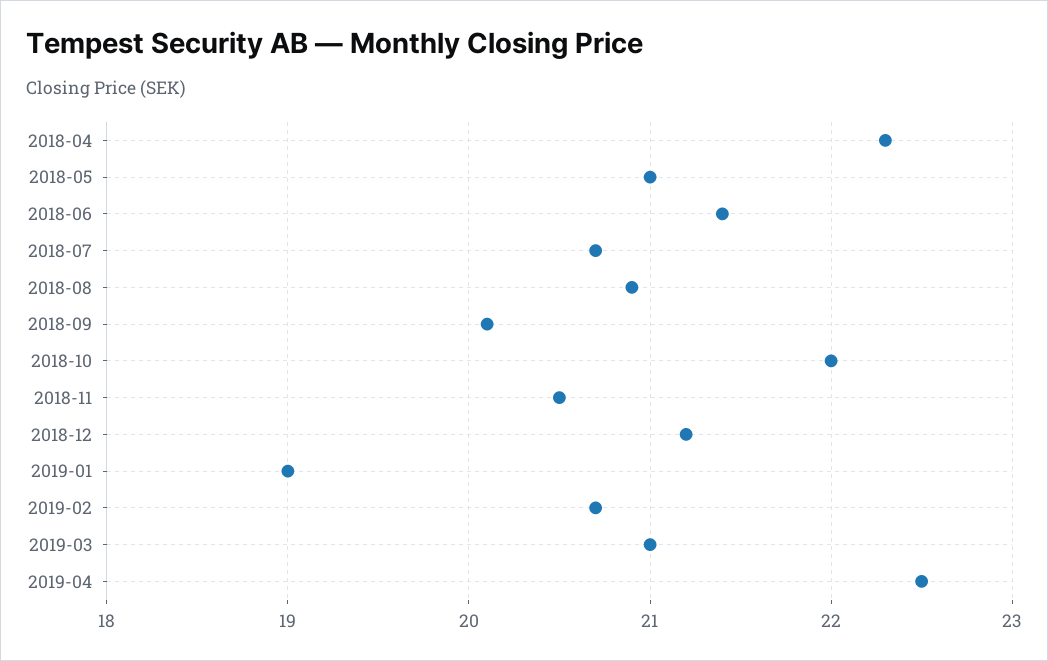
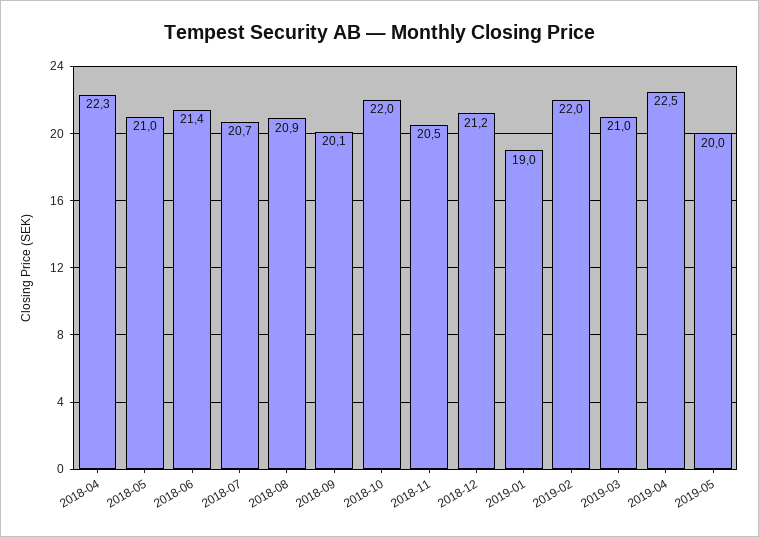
2019-02: 20.7 -> 22
2019-05: none -> 20

